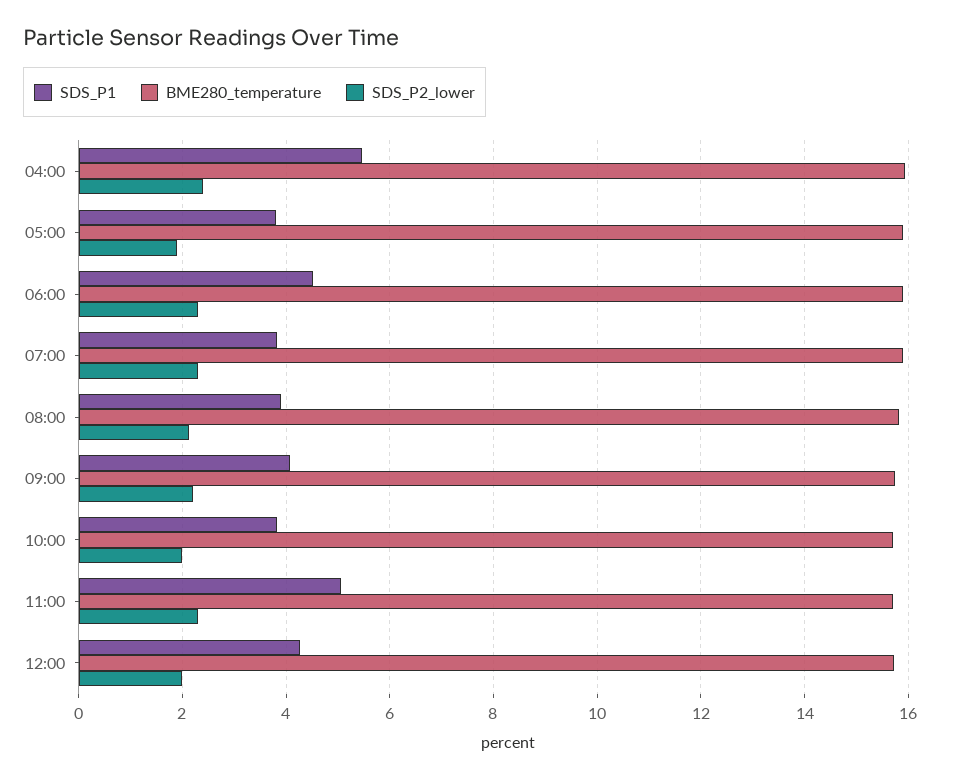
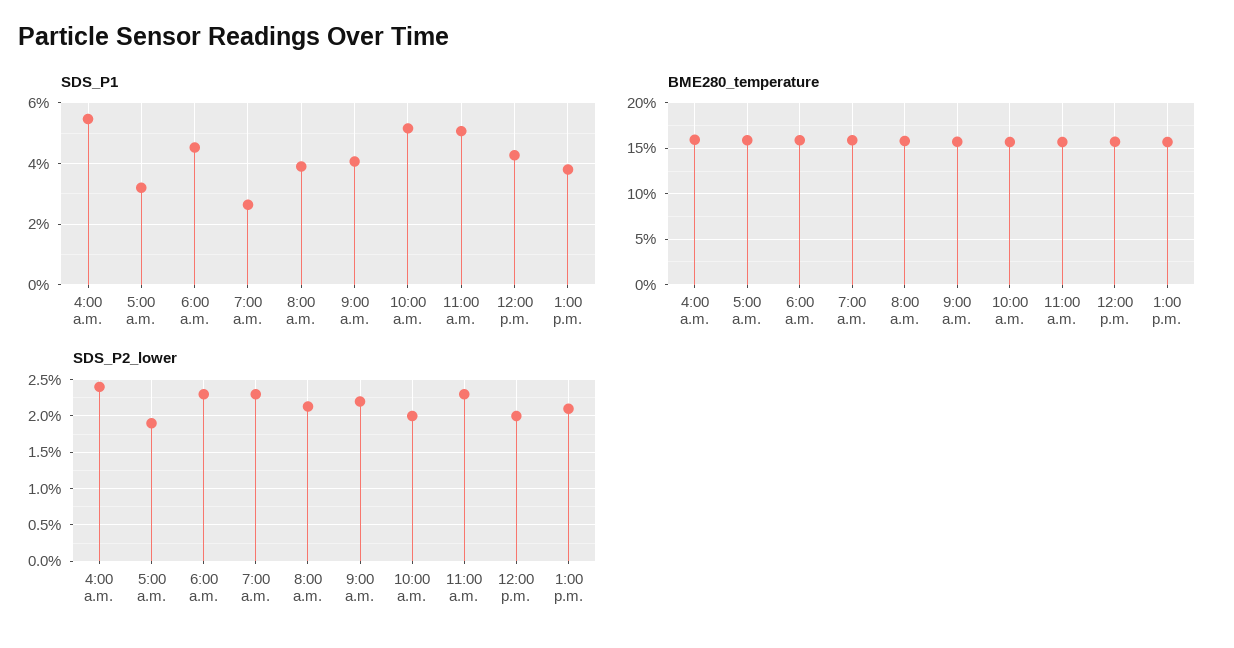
SDS_P1, 05:00: 3.8 -> 3.2
SDS_P1, 07:00: 3.8 -> 2.6
SDS_P1, 10:00: 3.8 -> 5.2
SDS_P1, 1:00 p.m.: none -> 3.8
BME280_temperature, 1:00 p.m.: none -> 16
SDS_P2_lower, 1:00 p.m.: none -> 2.1

